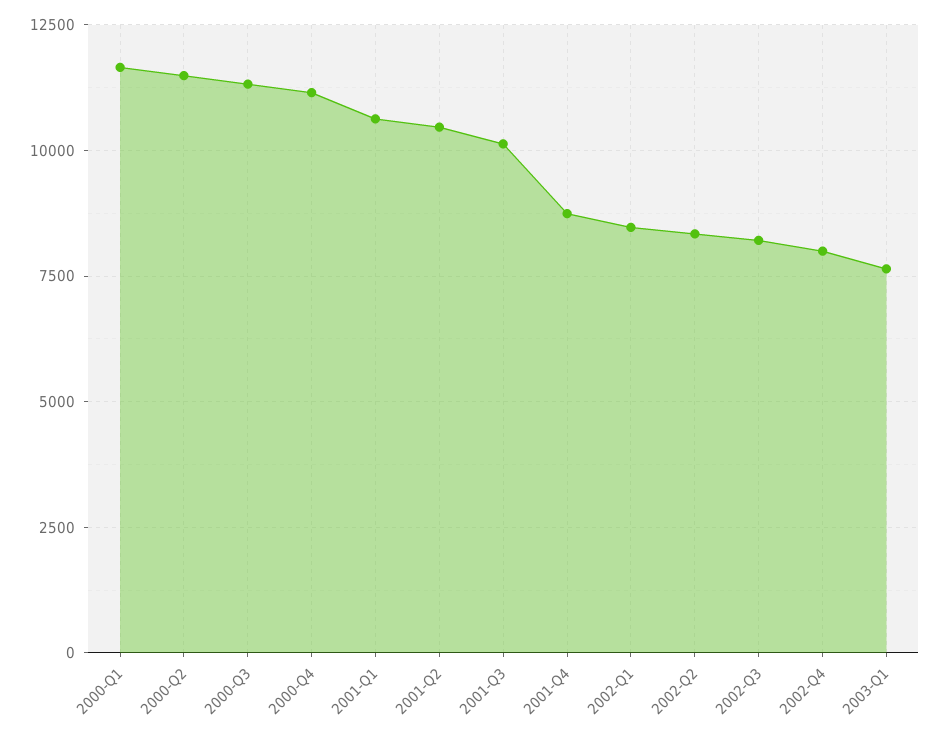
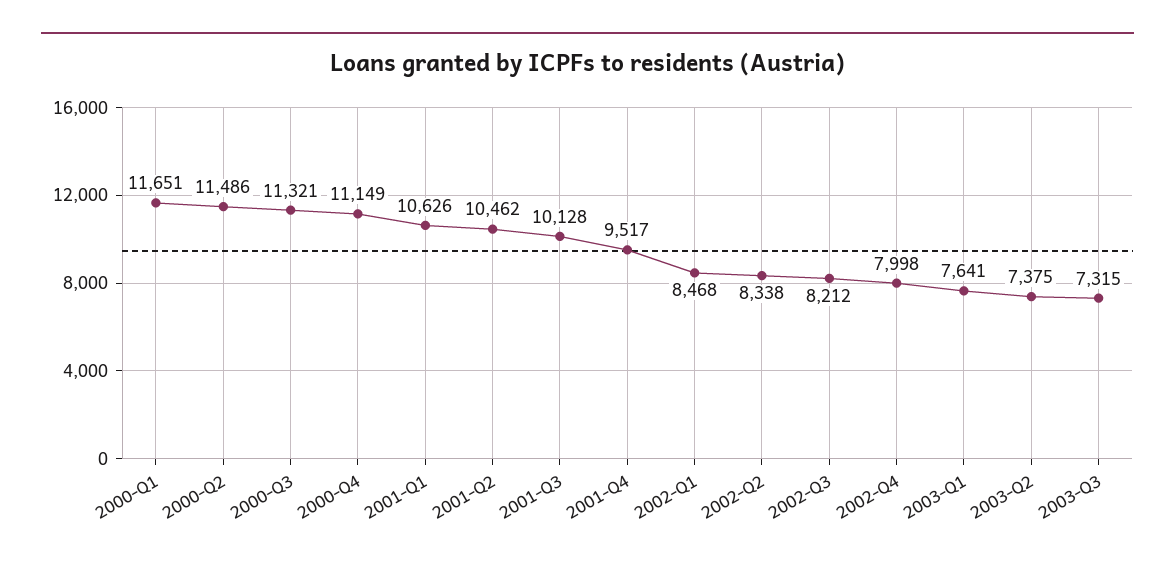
2001-Q4: 8750 -> 9517
2003-Q2: none -> 7375
2003-Q3: none -> 7315

